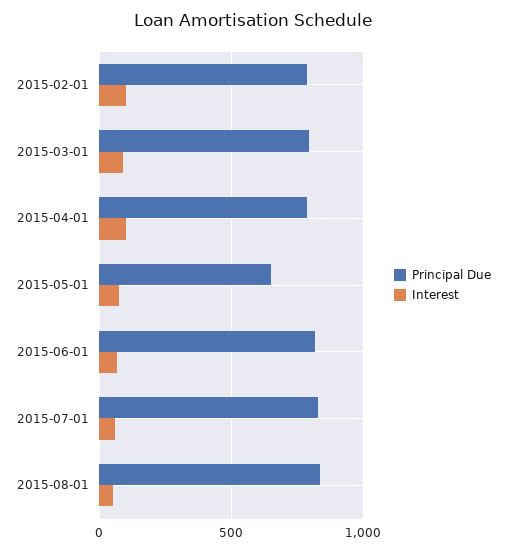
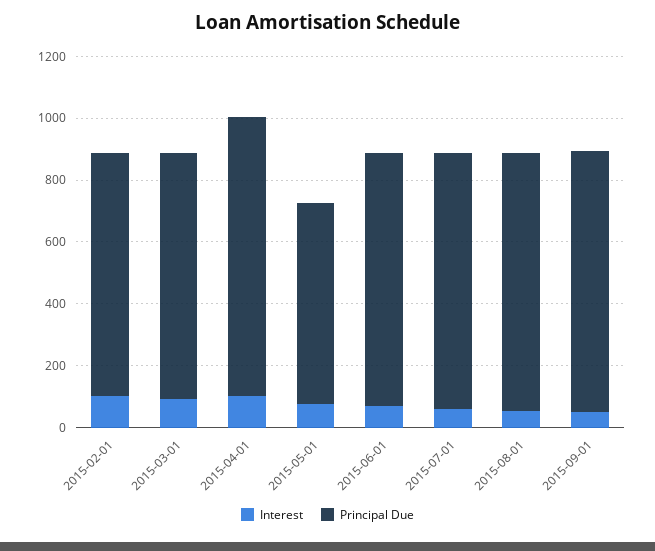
Principal Due, 2015-04-01: 800 -> 900
Interest, 2015-09-01: none -> 50
Principal Due, 2015-09-01: none -> 850

